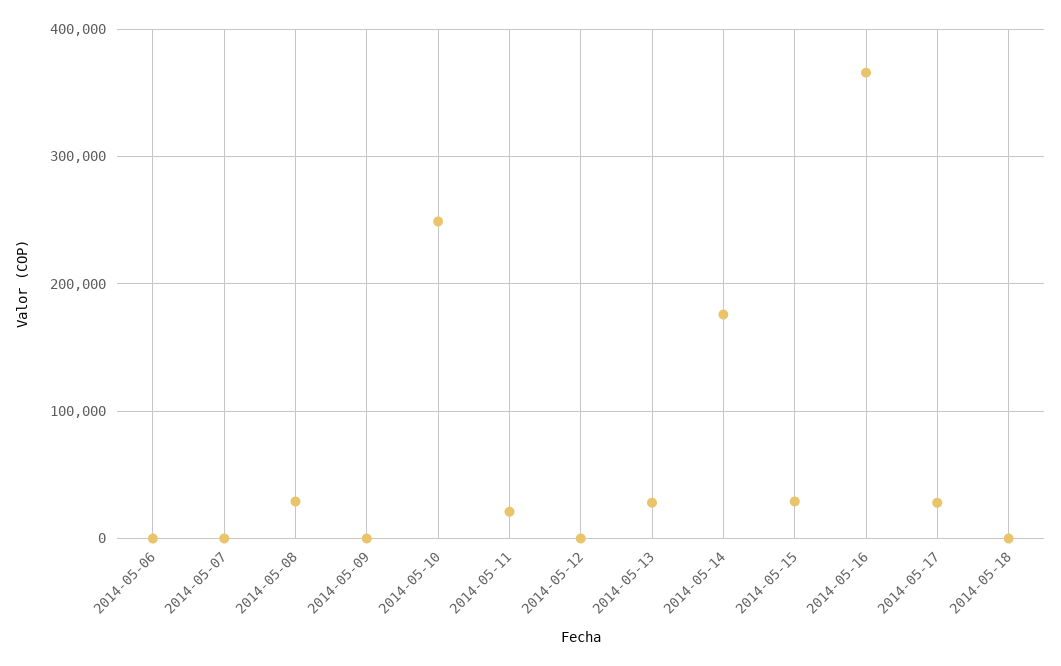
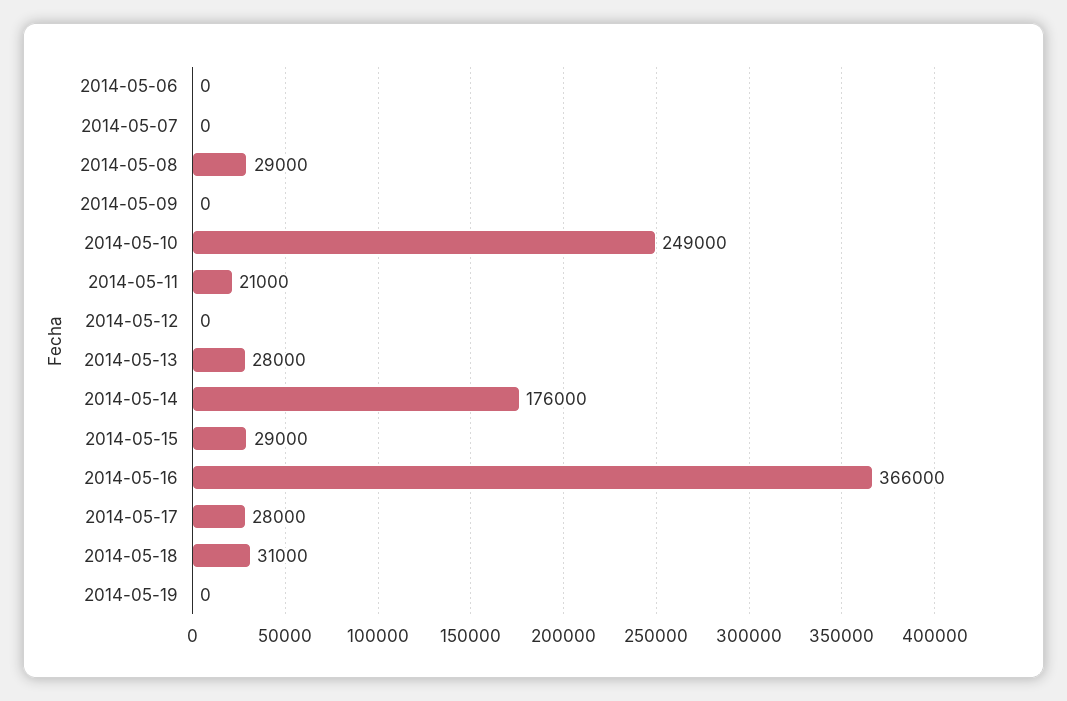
2014-05-18: 0 -> 31000
2014-05-19: none -> 0

